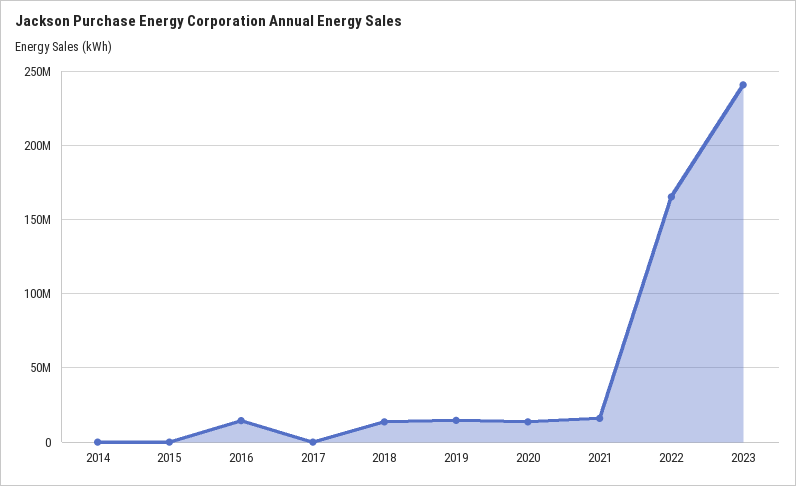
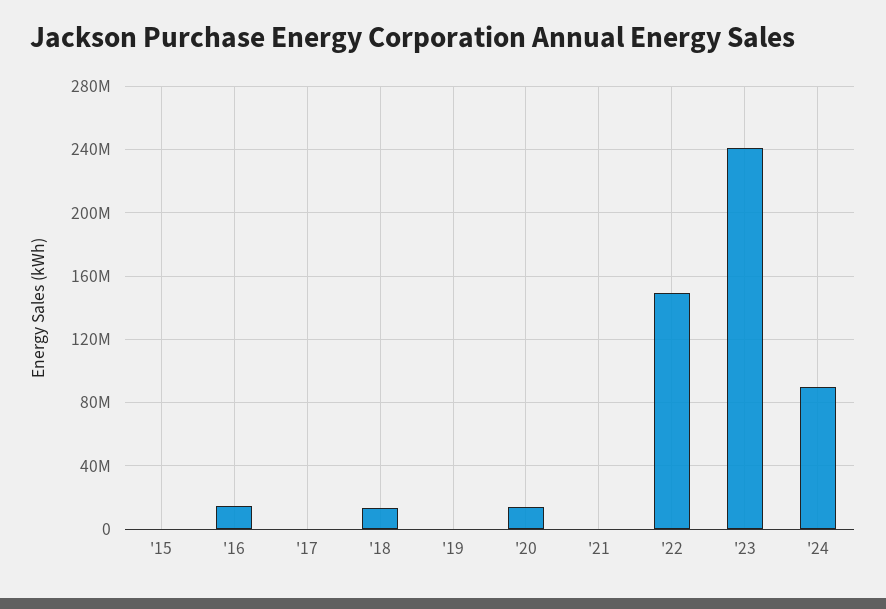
2014: 0 -> none
2019: 15000000 -> 0
2021: 15000000 -> 0
2022: 165000000 -> 150000000
'24: none -> 90000000

